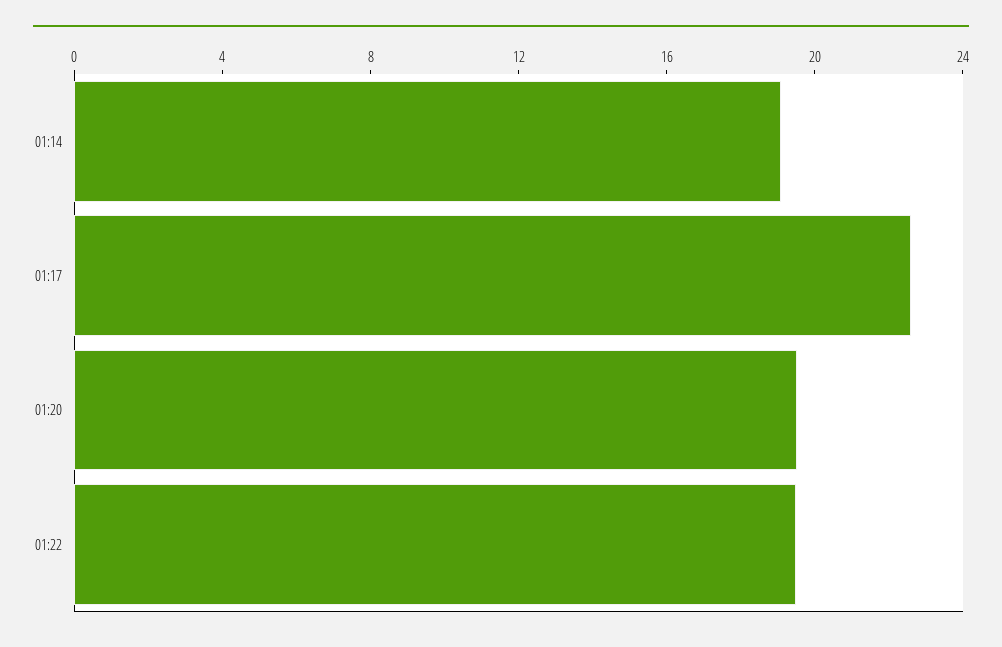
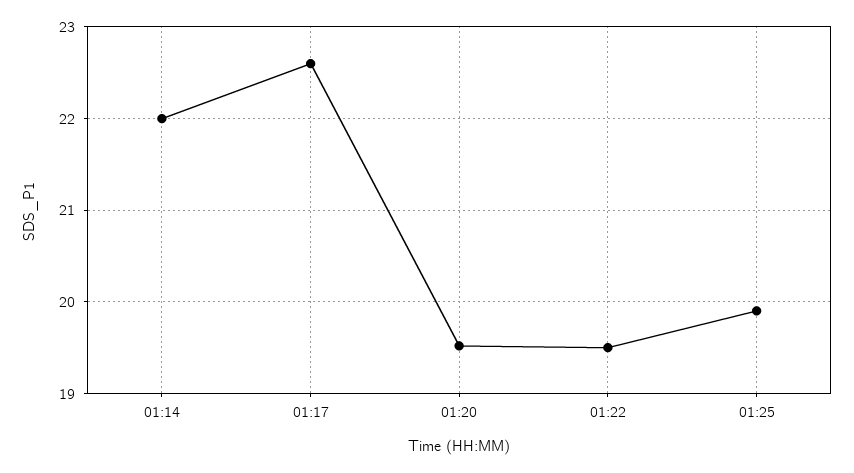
01:14: 19 -> 22
01:25: none -> 19.9

